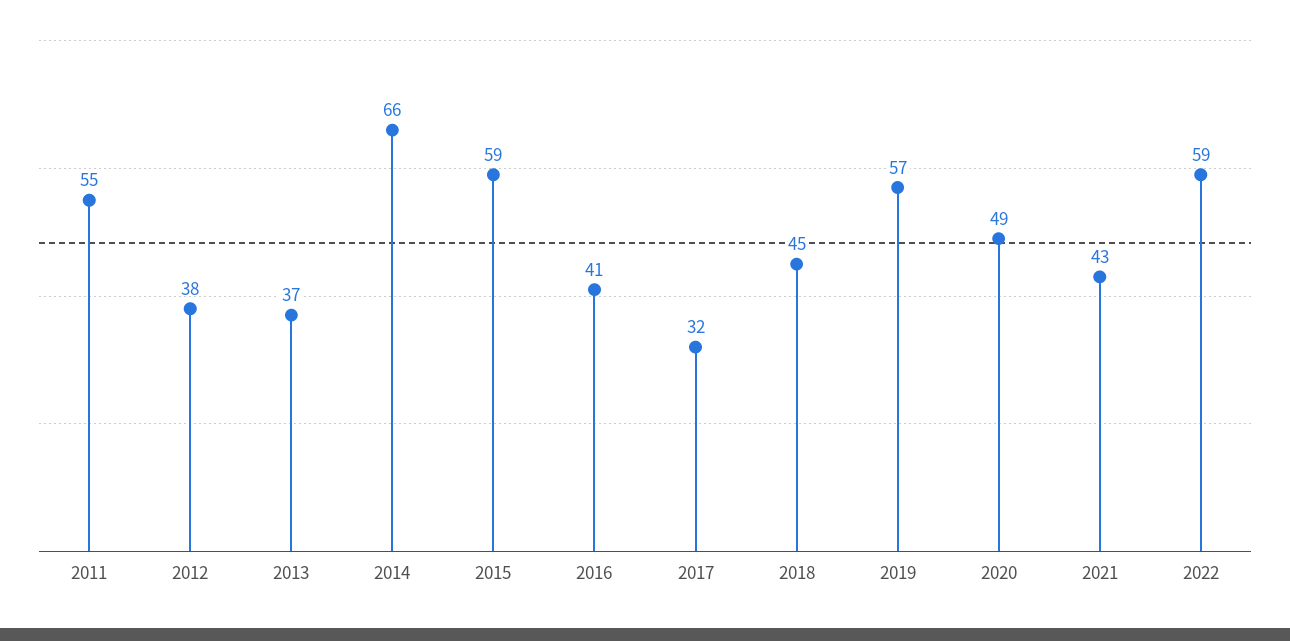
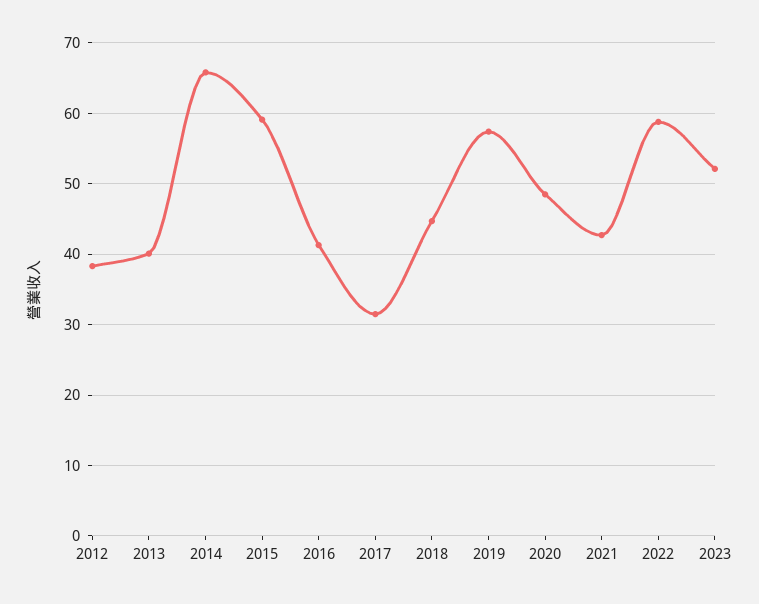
2011: 55 -> none
2013: 37 -> 40
2023: none -> 52

